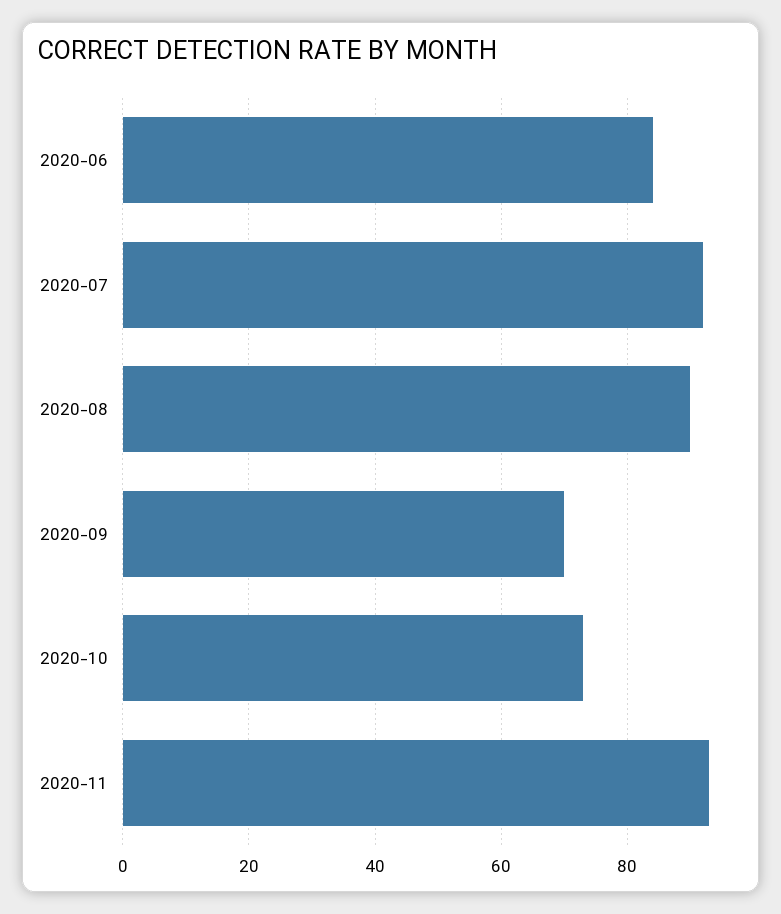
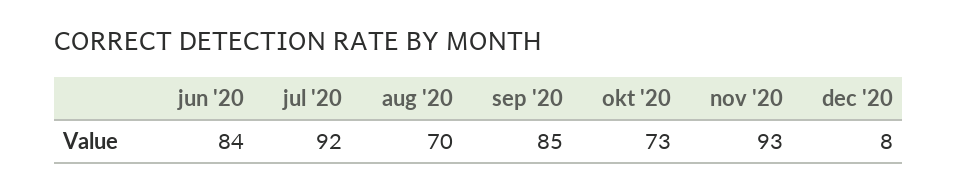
2020-08: 90 -> 70
2020-09: 70 -> 85
dec '20: none -> 8

